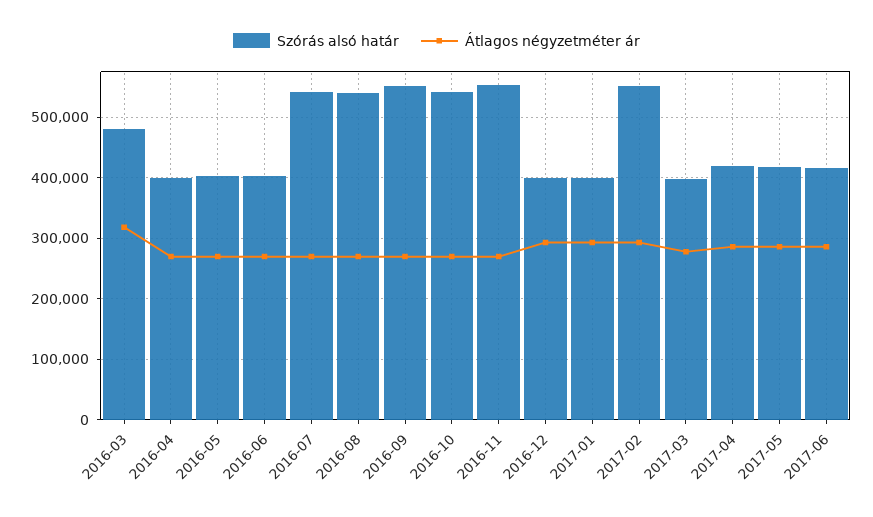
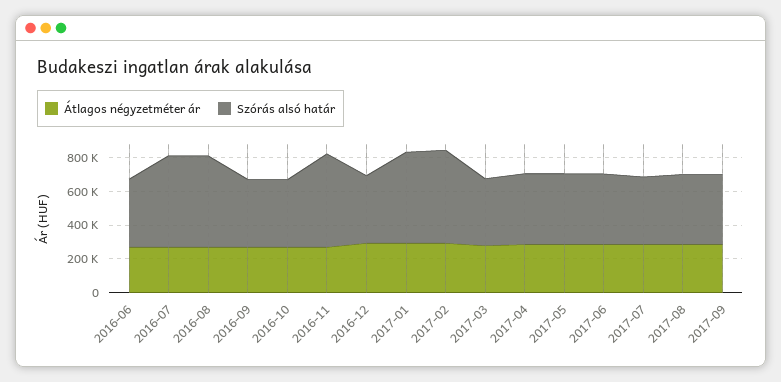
Szórás alsó határ, 2016-03: 480000 -> none
Átlagos négyzetméter ár, 2016-03: 320000 -> none
Szórás alsó határ, 2016-04: 400000 -> none
Átlagos négyzetméter ár, 2016-04: 270000 -> none
Szórás alsó határ, 2016-05: 400000 -> none
Átlagos négyzetméter ár, 2016-05: 270000 -> none
Szórás alsó határ, 2016-09: 550000 -> 400000
Szórás alsó határ, 2016-10: 540000 -> 400000
Szórás alsó határ, 2017-01: 400000 -> 550000
Átlagos négyzetméter ár, 2017-07: none -> 300000
Szórás alsó határ, 2017-07: none -> 400000
Átlagos négyzetméter ár, 2017-08: none -> 300000
Szórás alsó határ, 2017-08: none -> 400000
Átlagos négyzetméter ár, 2017-09: none -> 300000
Szórás alsó határ, 2017-09: none -> 400000

